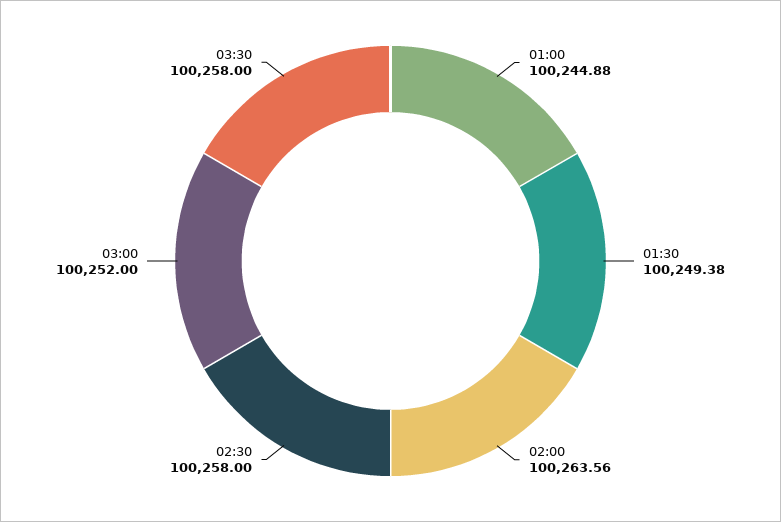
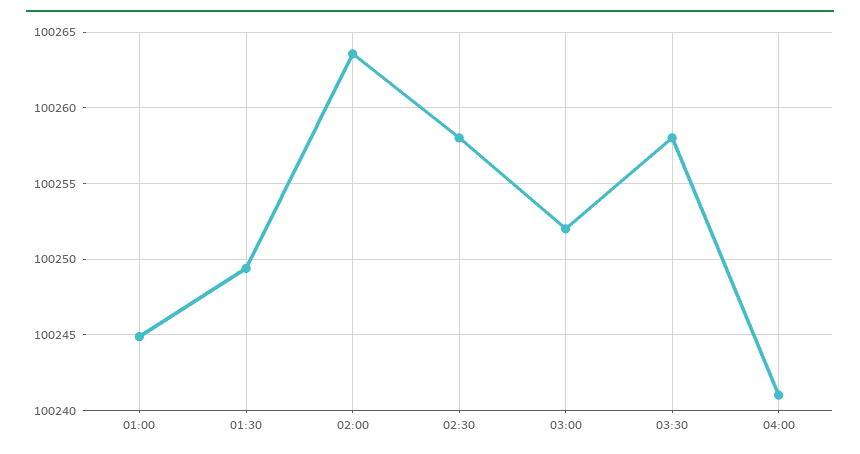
04:00: none -> 100241

